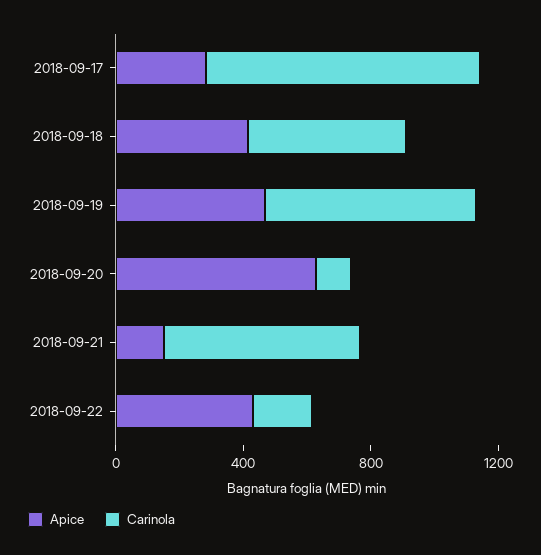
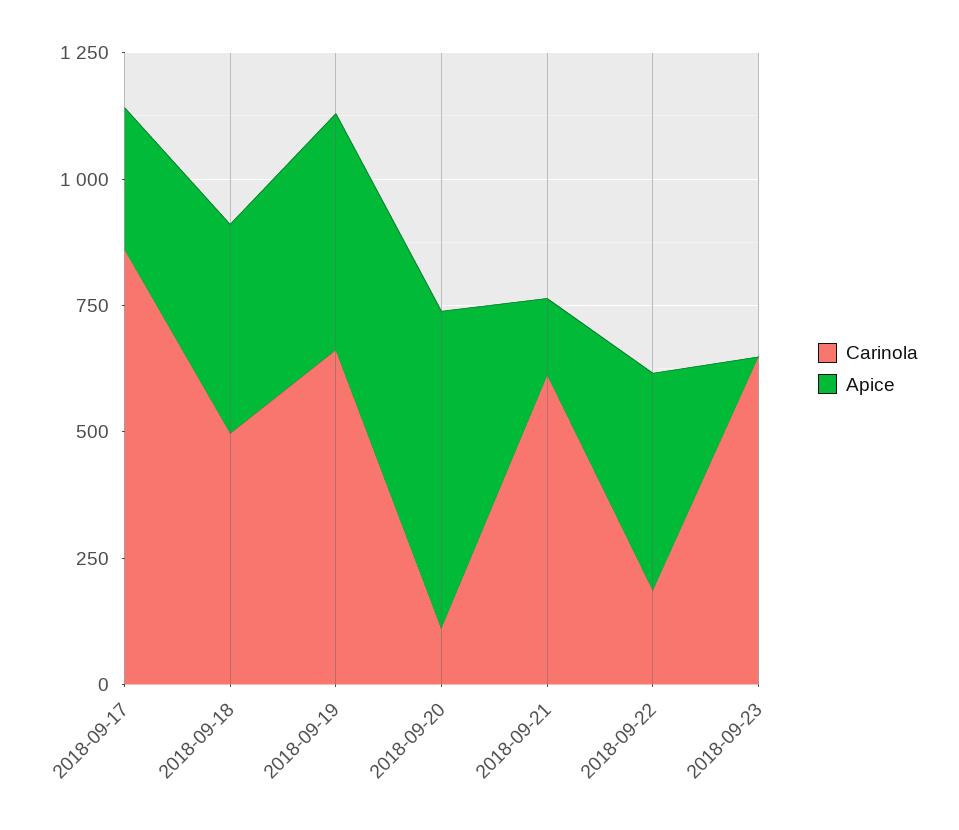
Carinola, 2018-09-23: none -> 650
Apice, 2018-09-23: none -> 0

